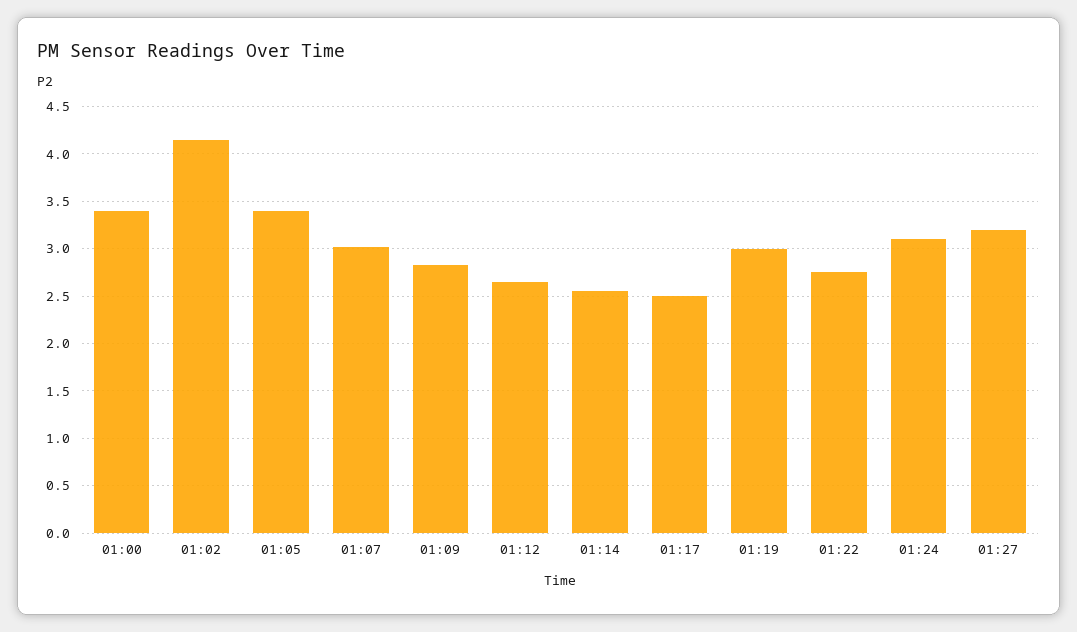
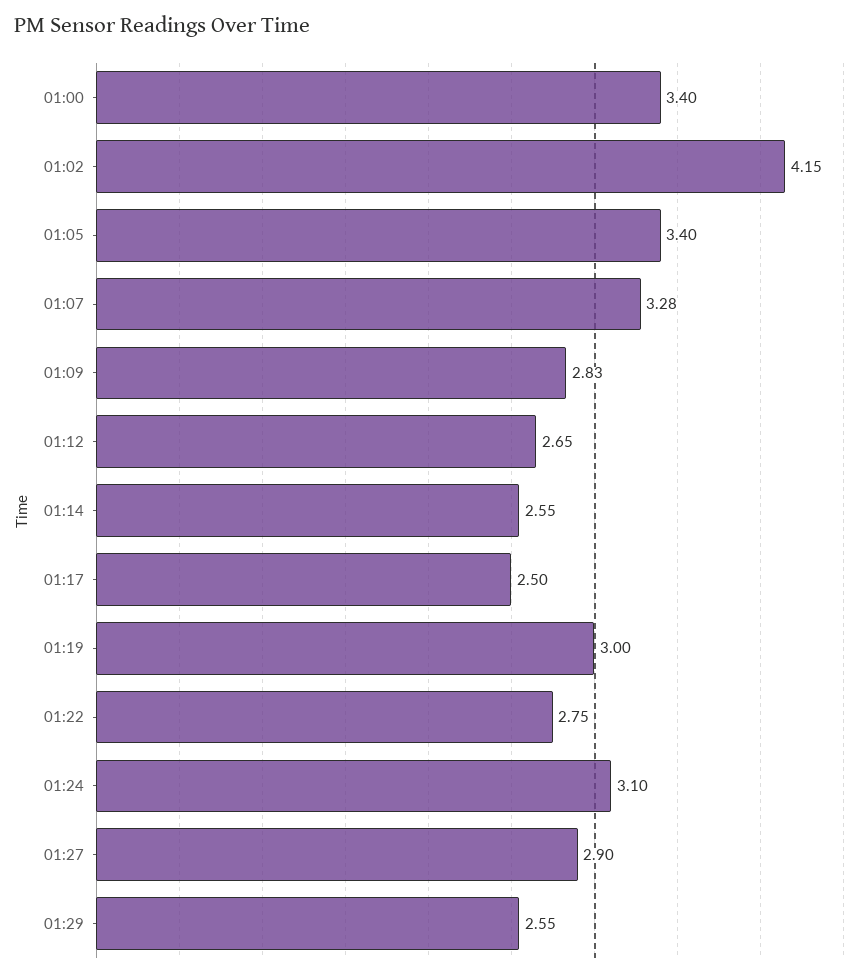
01:07: 3 -> 3.28
01:27: 3.2 -> 2.9
01:29: none -> 2.55

